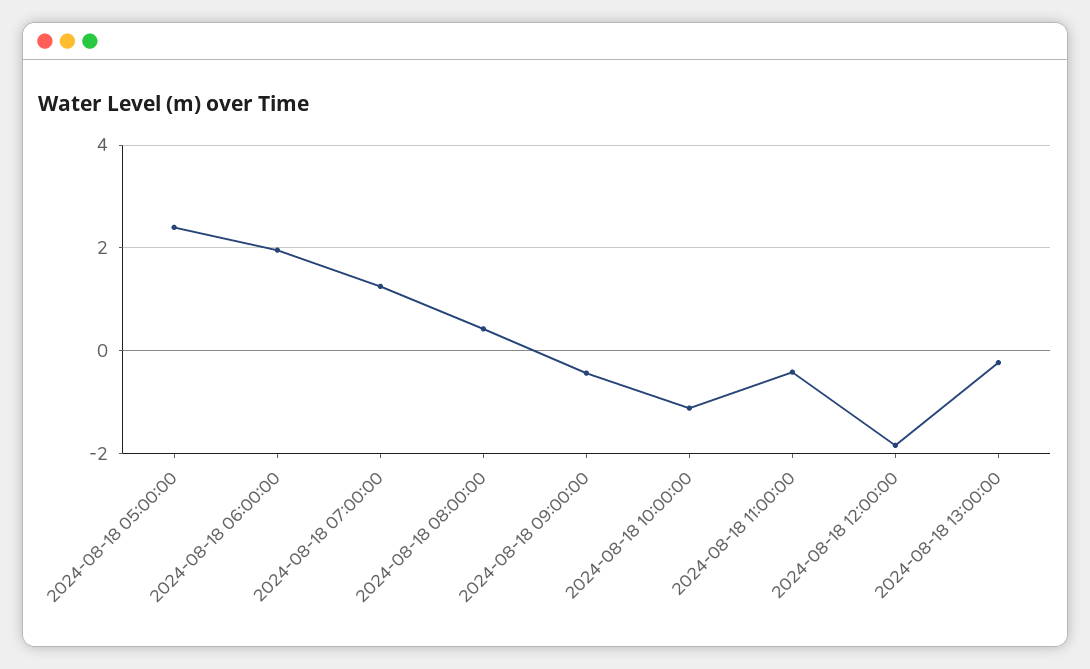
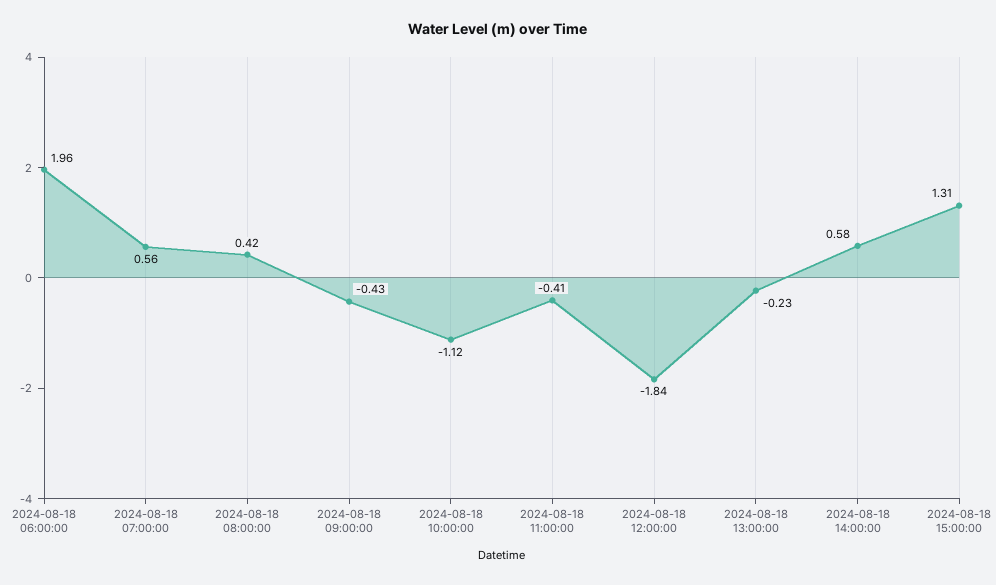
2024-08-18 05:00:00: 2.4 -> none
2024-08-18 07:00:00: 1.2 -> 0.56
2024-08-18 14:00:00: none -> 0.58
2024-08-18 15:00:00: none -> 1.31

